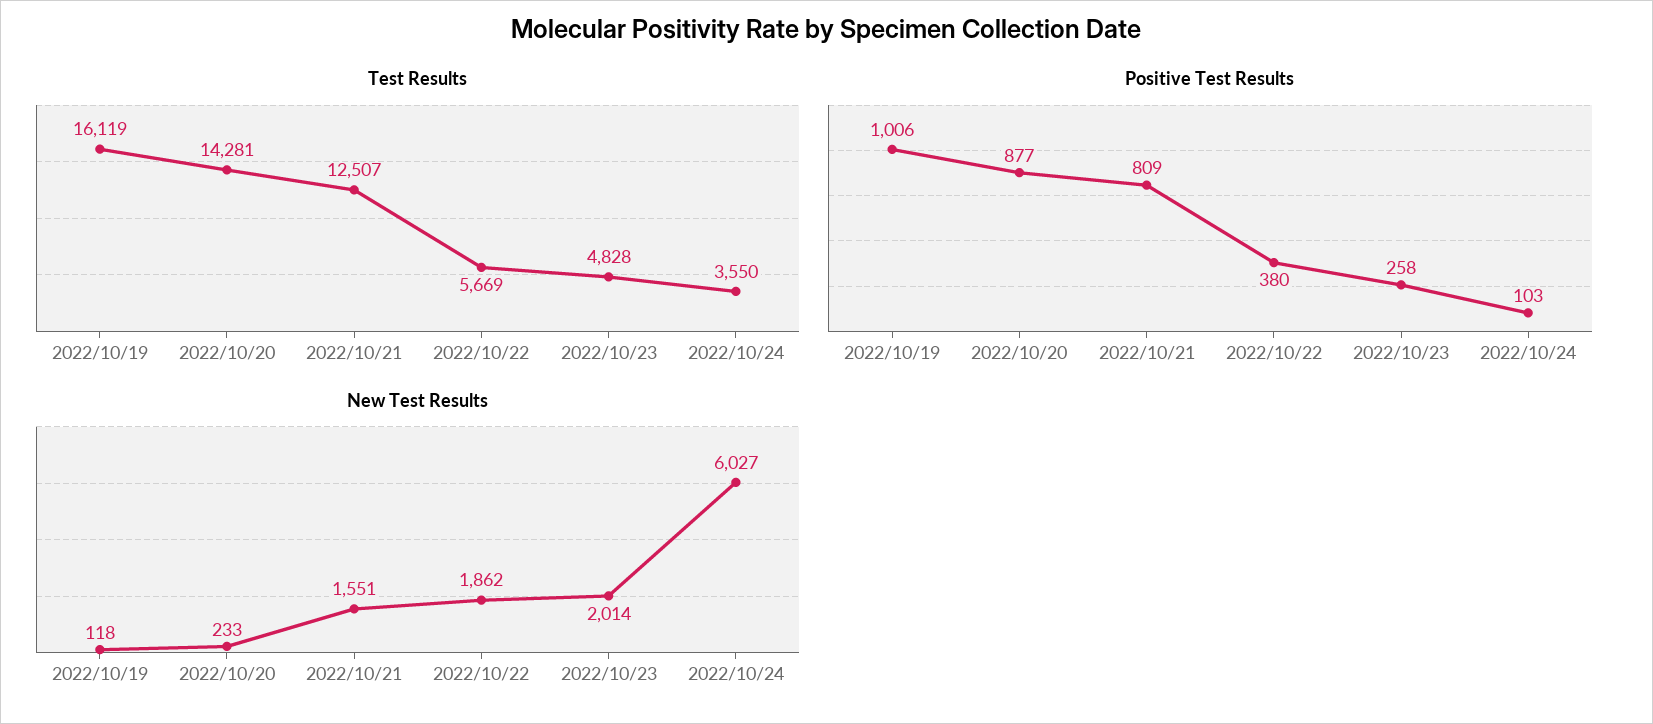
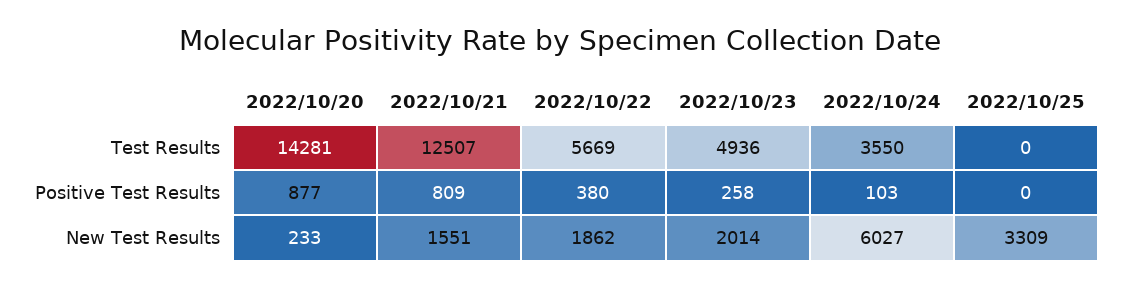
Test Results, 2022/10/19: 16119 -> none
Test Results, 2022/10/23: 4828 -> 4936
Positive Test Results, 2022/10/19: 1006 -> none
New Test Results, 2022/10/19: 118 -> none
Test Results, 2022/10/25: none -> 0
Positive Test Results, 2022/10/25: none -> 0
New Test Results, 2022/10/25: none -> 3309

